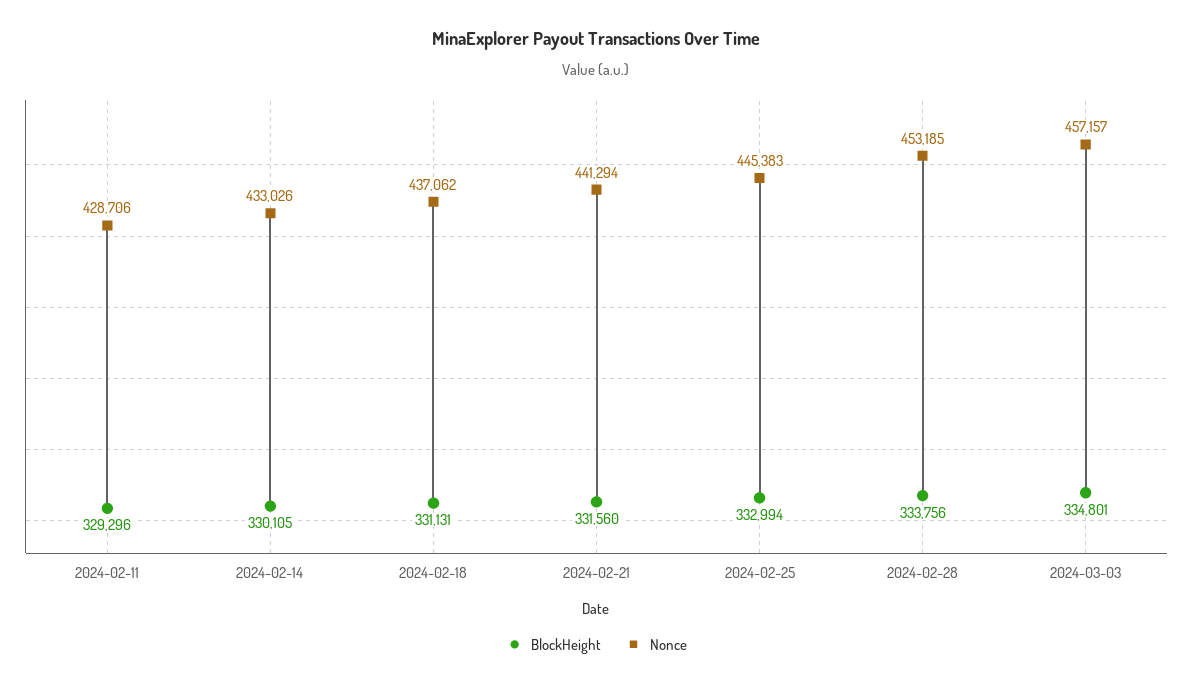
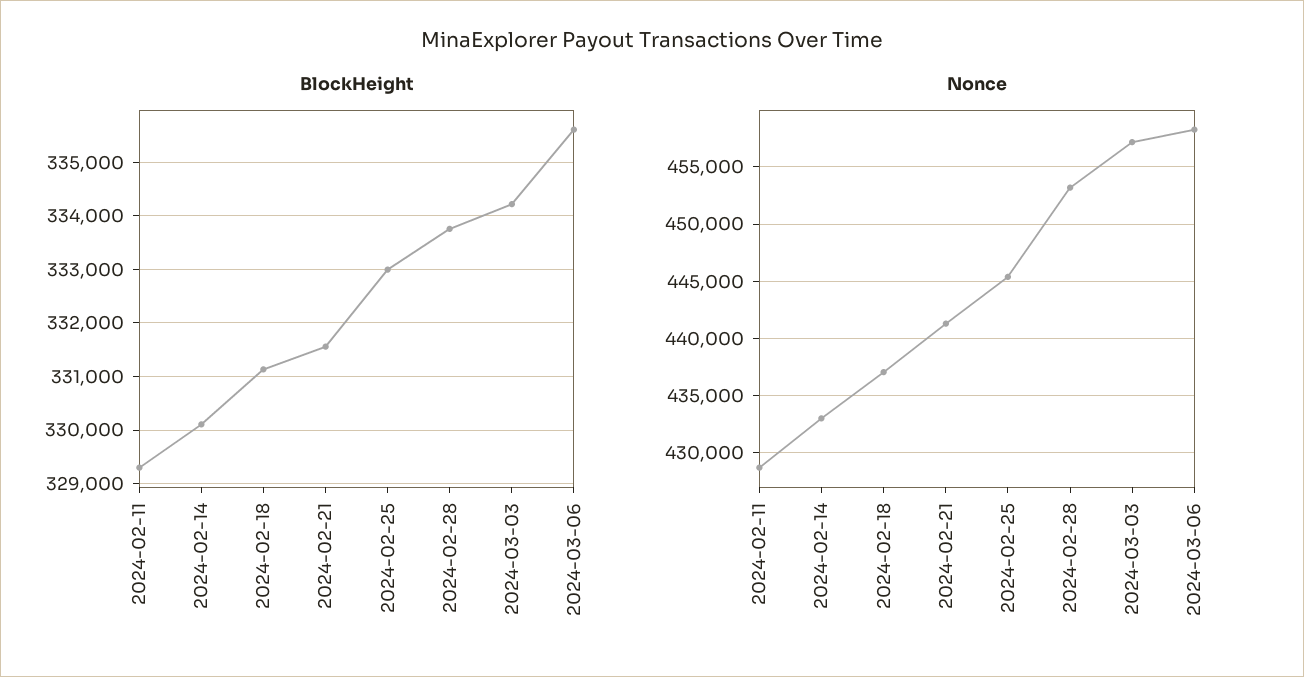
BlockHeight, 2024-03-03: 334801 -> 334200
BlockHeight, 2024-03-06: none -> 335600
Nonce, 2024-03-06: none -> 458000

